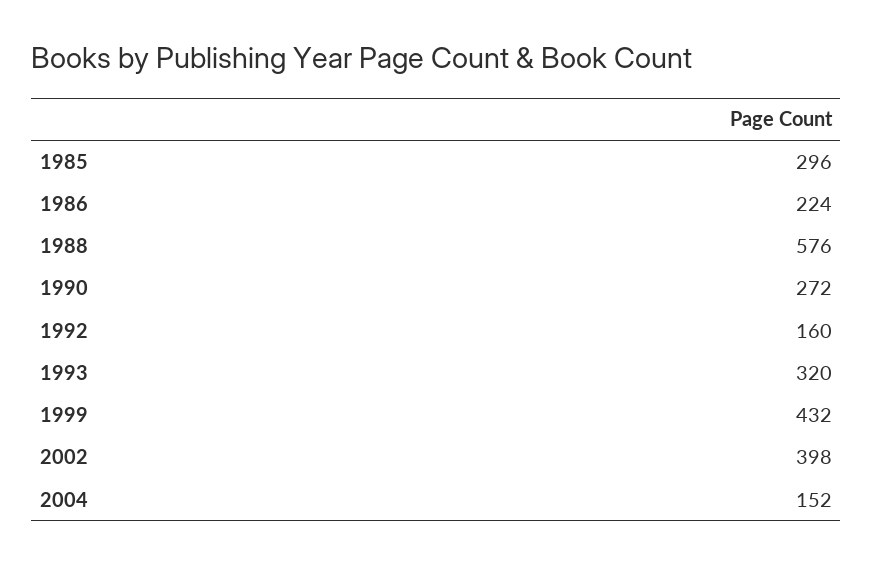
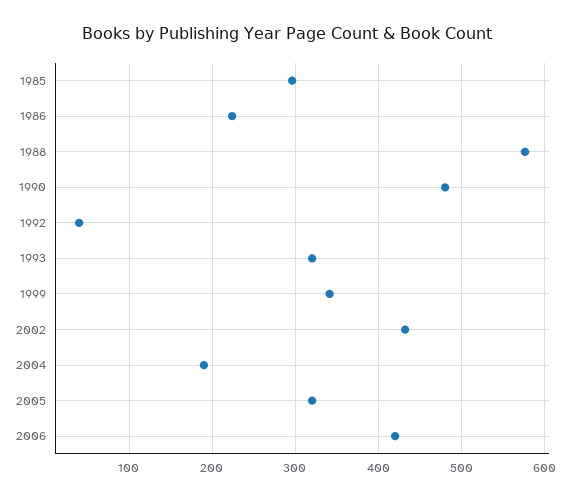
1990: 272 -> 480
1992: 160 -> 40
1999: 432 -> 340
2002: 398 -> 430
2004: 152 -> 190
2005: none -> 320
2006: none -> 420

